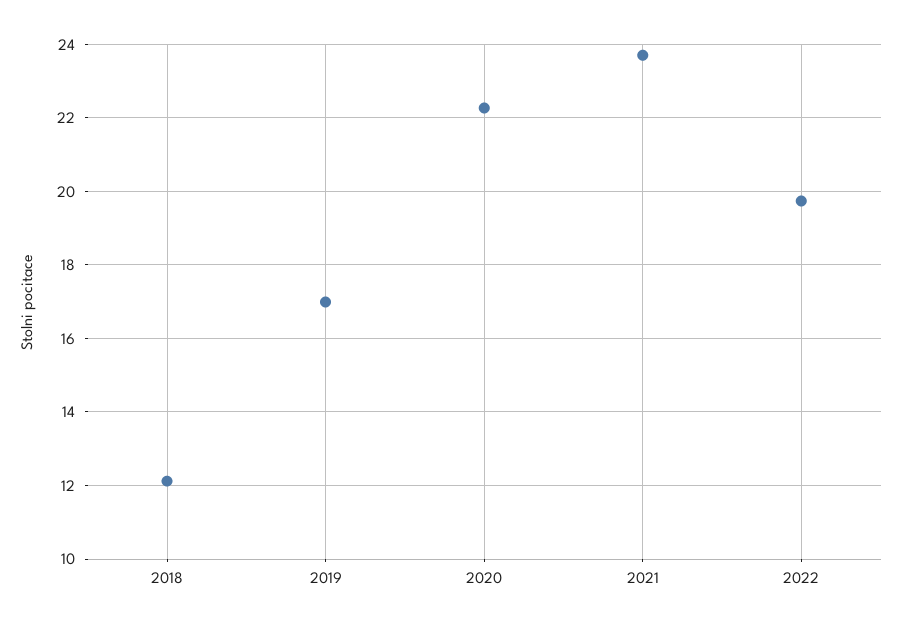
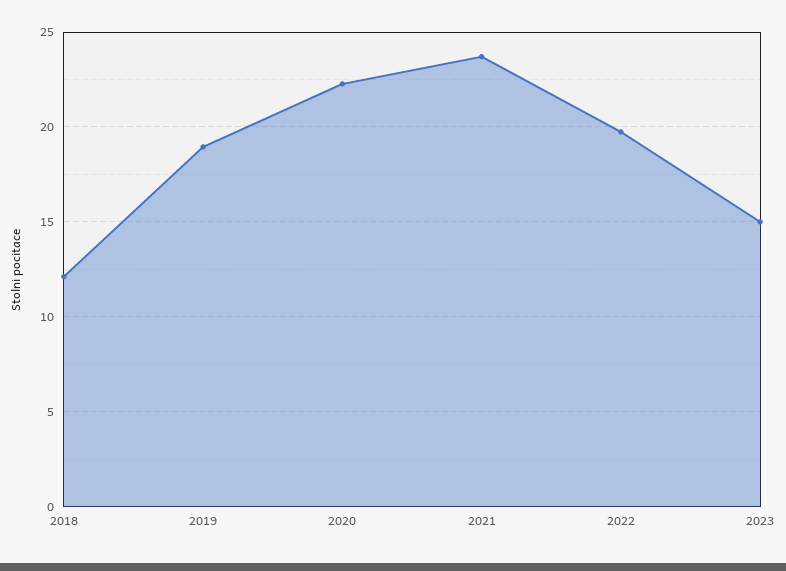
2019: 17 -> 19
2023: none -> 15

